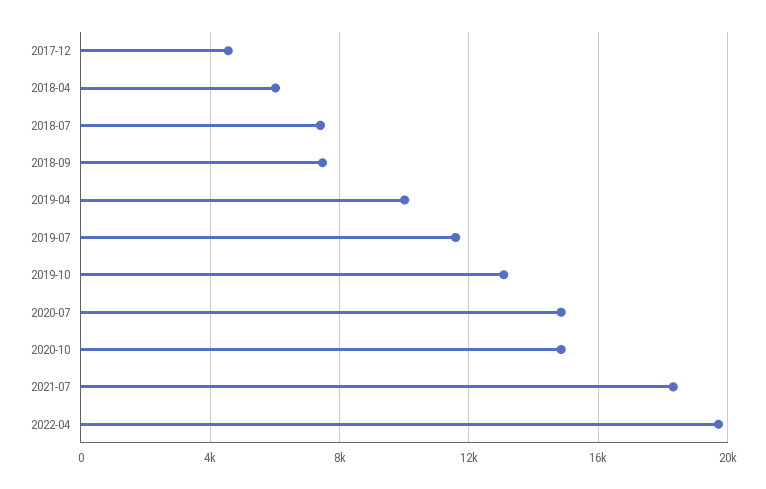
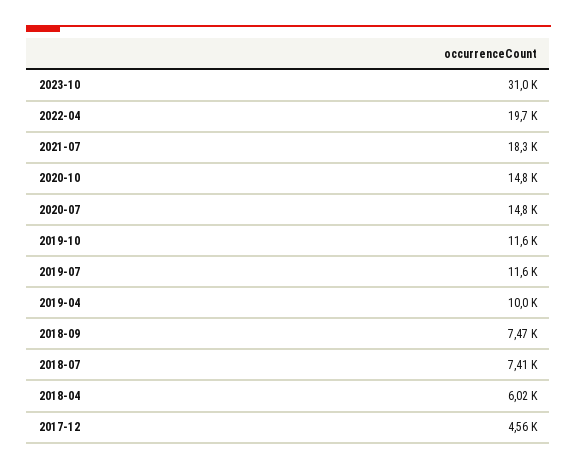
2019-10: 13000 -> 11600
2023-10: none -> 31000

